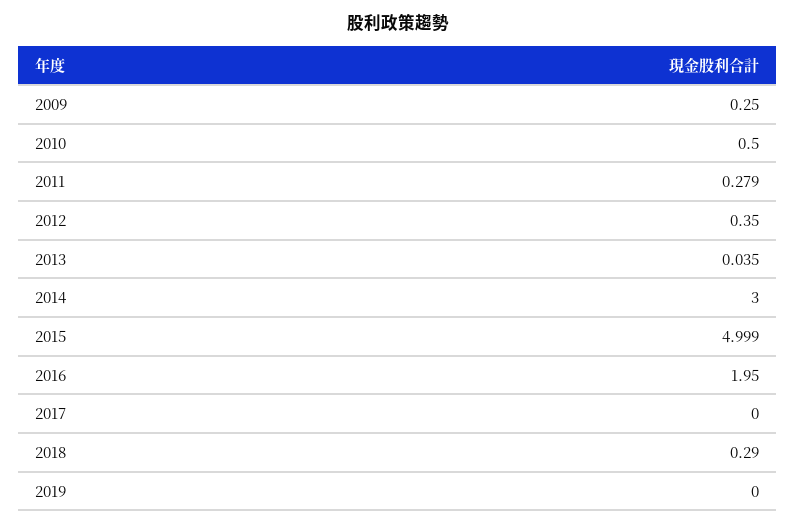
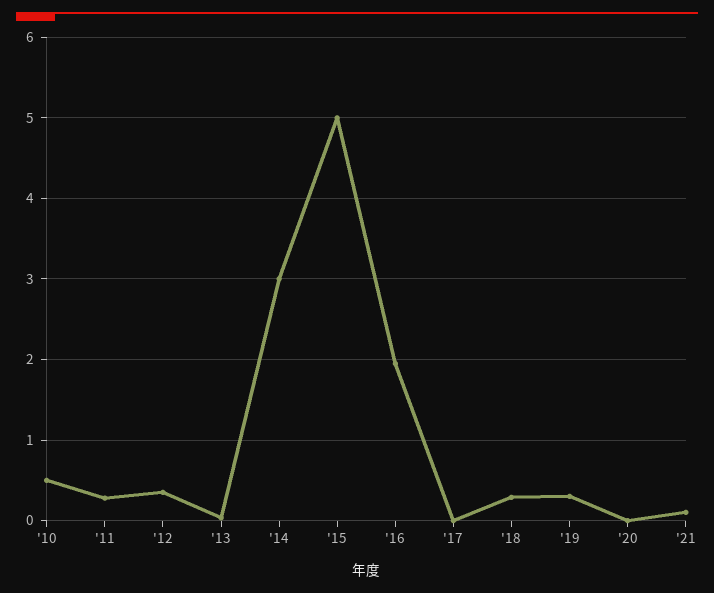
2009: 0.25 -> none
2019: 0 -> 0.3
'20: none -> 0
'21: none -> 0.1

